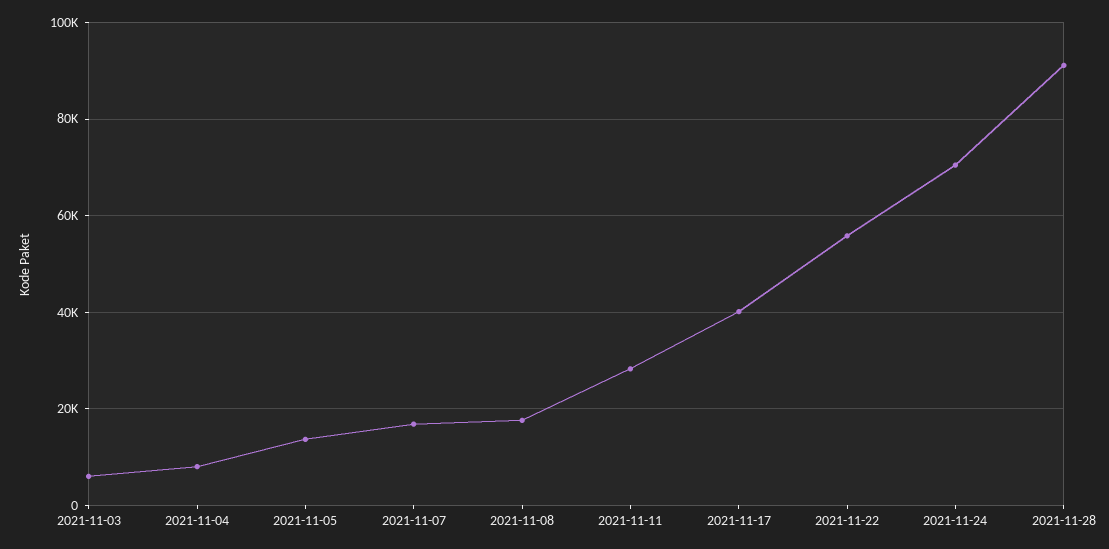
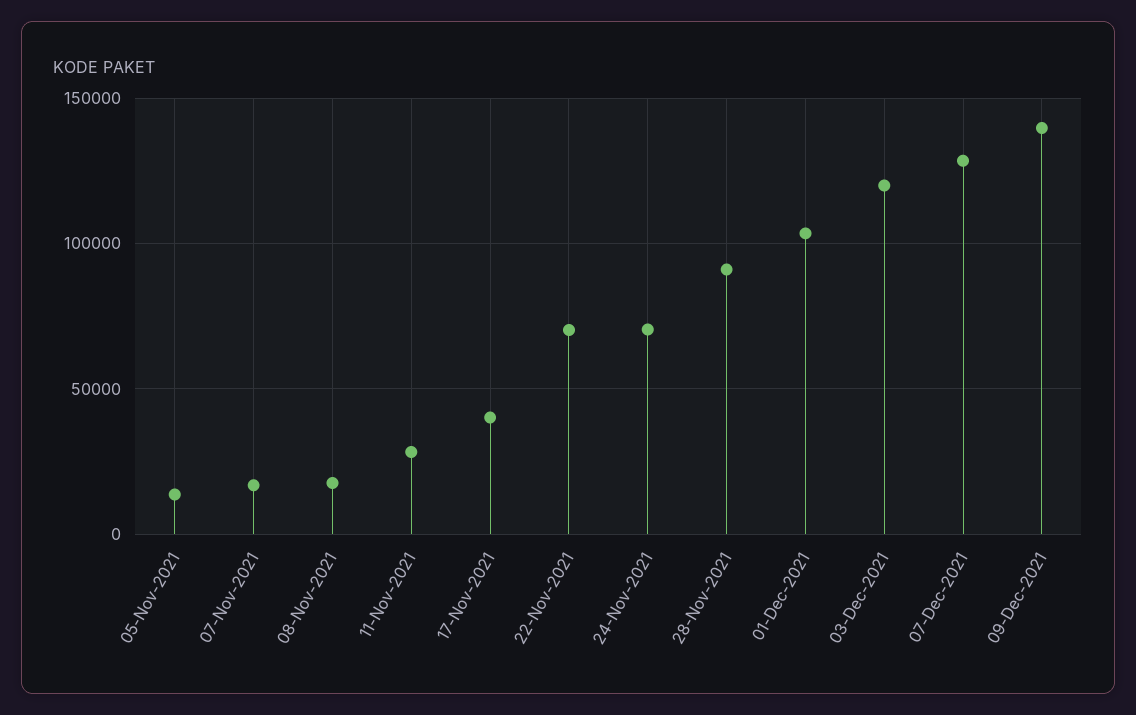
2021-11-03: 6000 -> none
2021-11-04: 8000 -> none
2021-11-22: 56000 -> 70000
01-Dec-2021: none -> 105000
03-Dec-2021: none -> 120000
07-Dec-2021: none -> 130000
09-Dec-2021: none -> 140000

